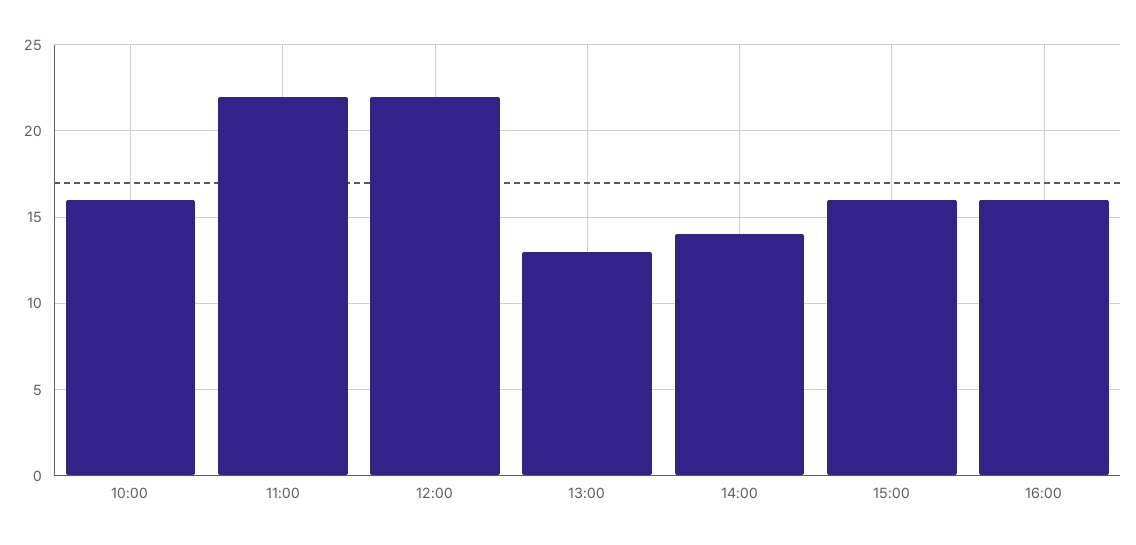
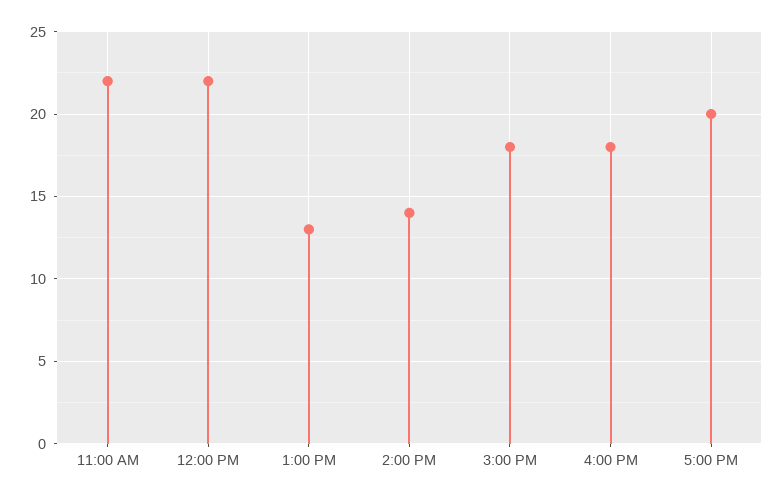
10:00: 16 -> none
15:00: 16 -> 18
16:00: 16 -> 18
5:00 PM: none -> 20

